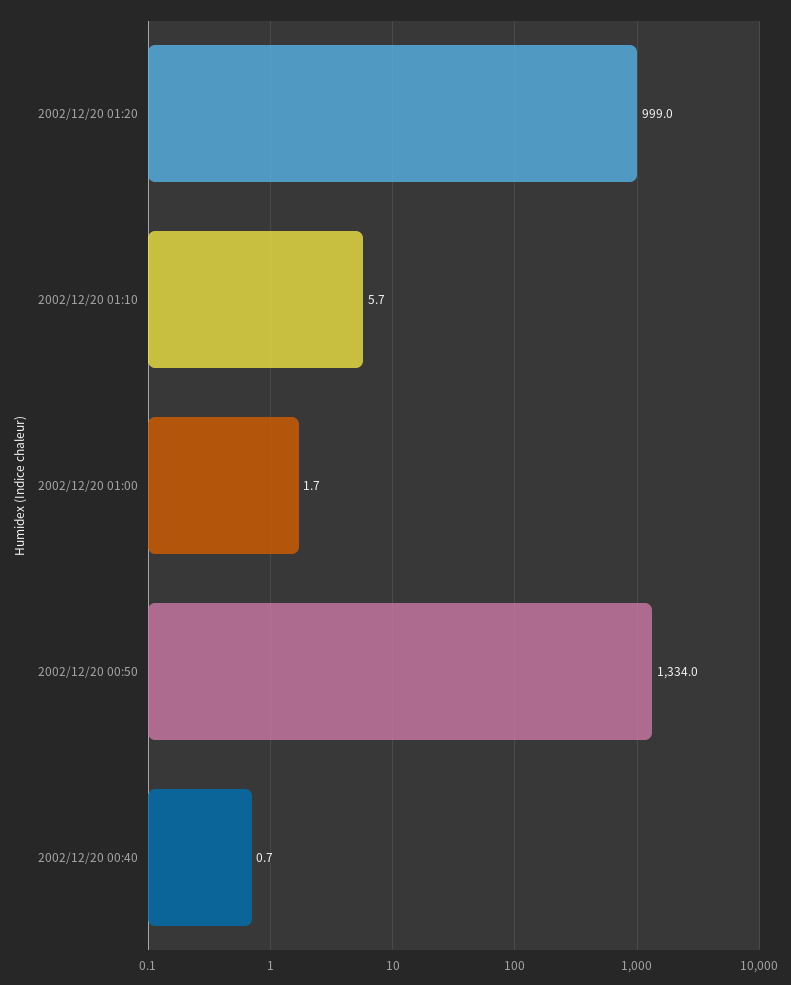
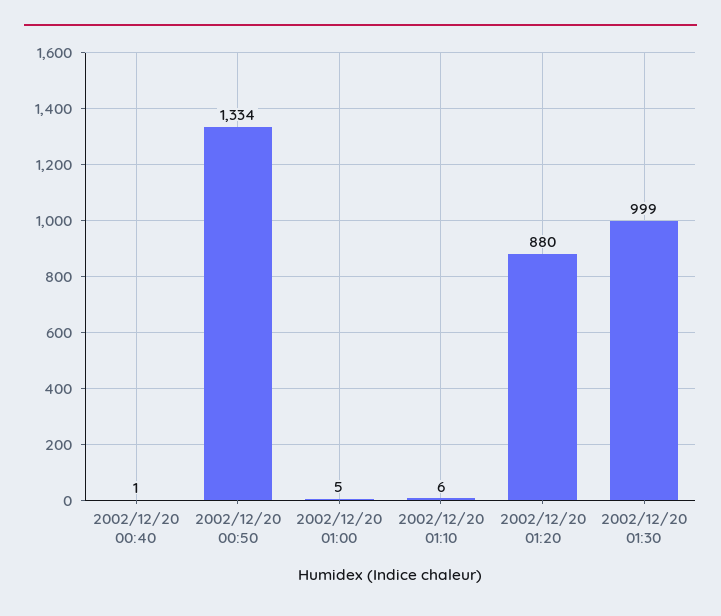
2002/12/20 01:20: 999 -> 880
2002/12/20 01:00: 1.7 -> 5
2002/12/20 01:30: none -> 999

